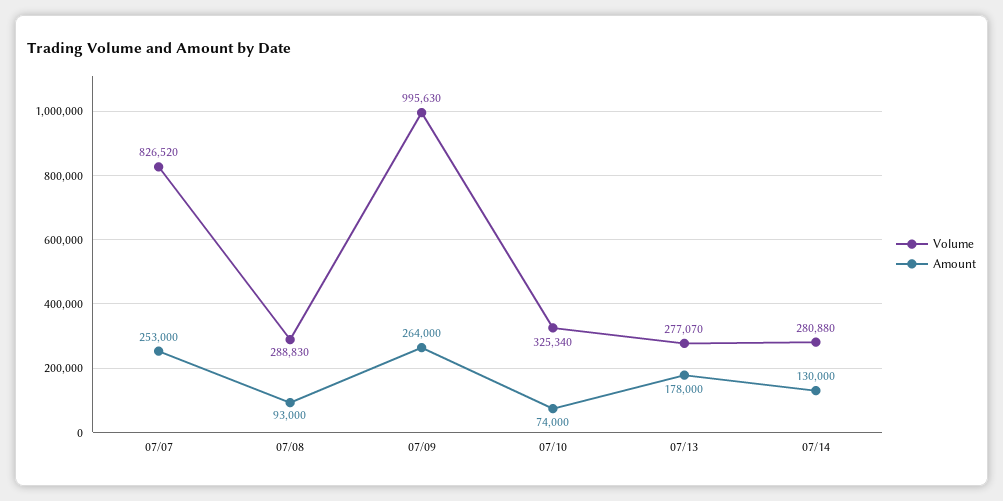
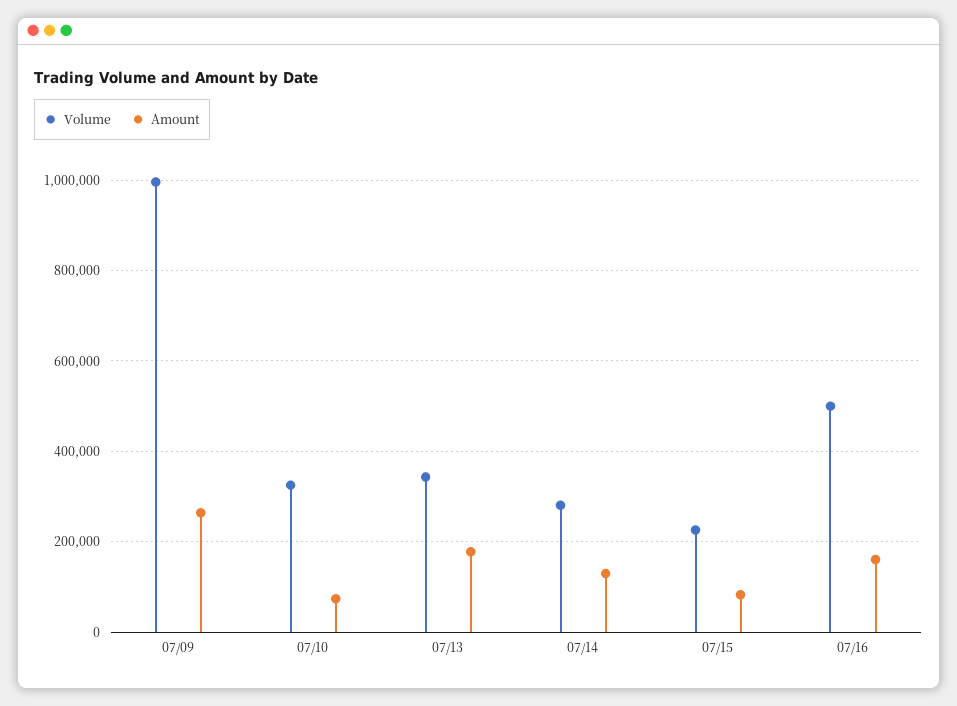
Volume, 07/07: 826520 -> none
Amount, 07/07: 253000 -> none
Volume, 07/08: 288830 -> none
Amount, 07/08: 93000 -> none
Volume, 07/13: 277070 -> 340000
Volume, 07/15: none -> 220000
Amount, 07/15: none -> 80000
Volume, 07/16: none -> 500000
Amount, 07/16: none -> 160000

